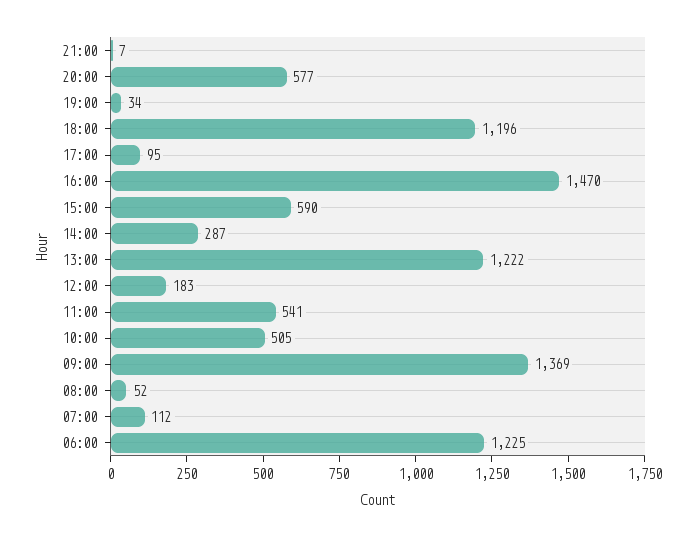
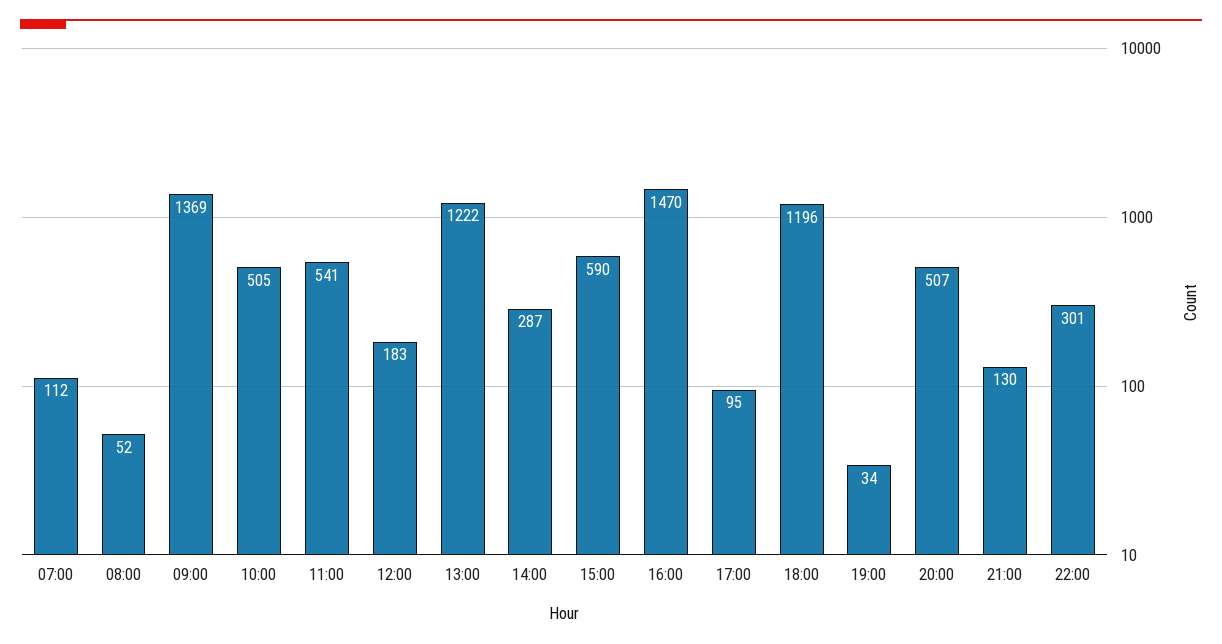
21:00: 7 -> 130
20:00: 577 -> 507
06:00: 1225 -> none
22:00: none -> 301

